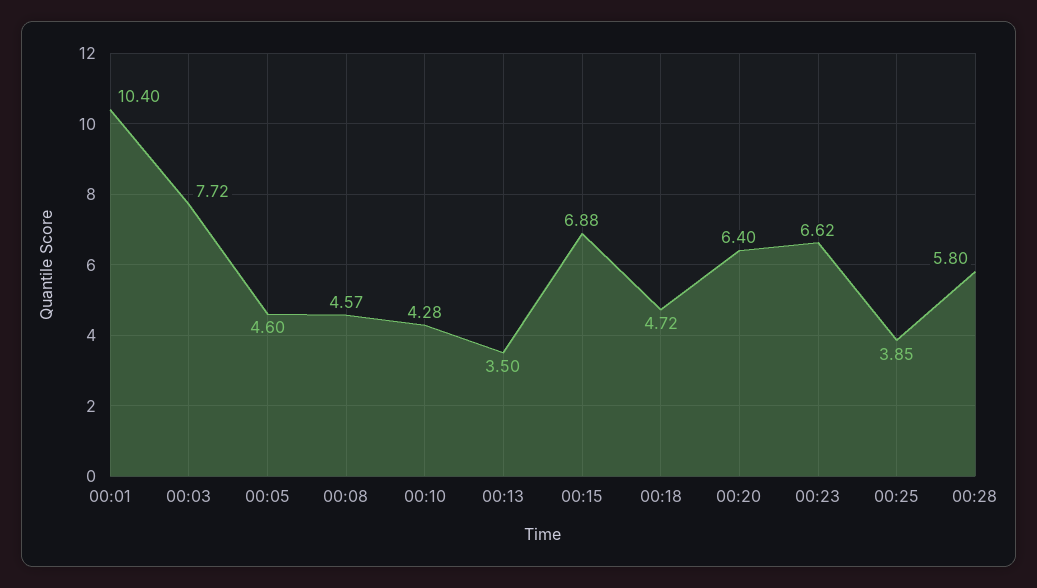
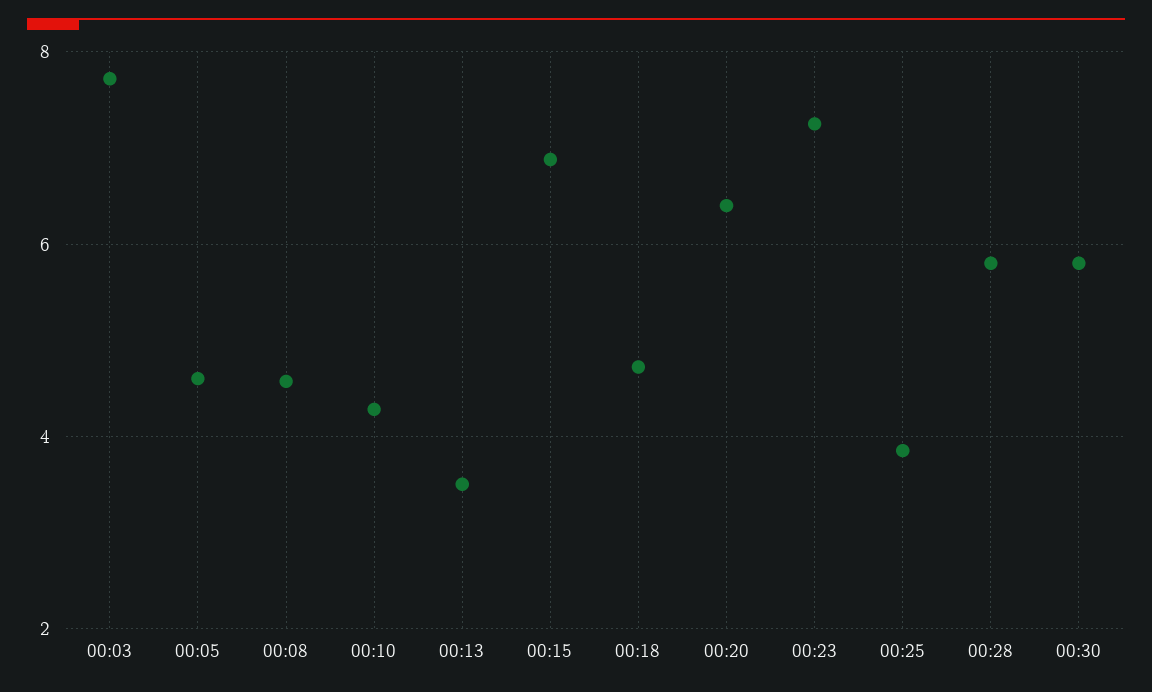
00:01: 10.4 -> none
00:23: 6.62 -> 7.2
00:30: none -> 5.8

